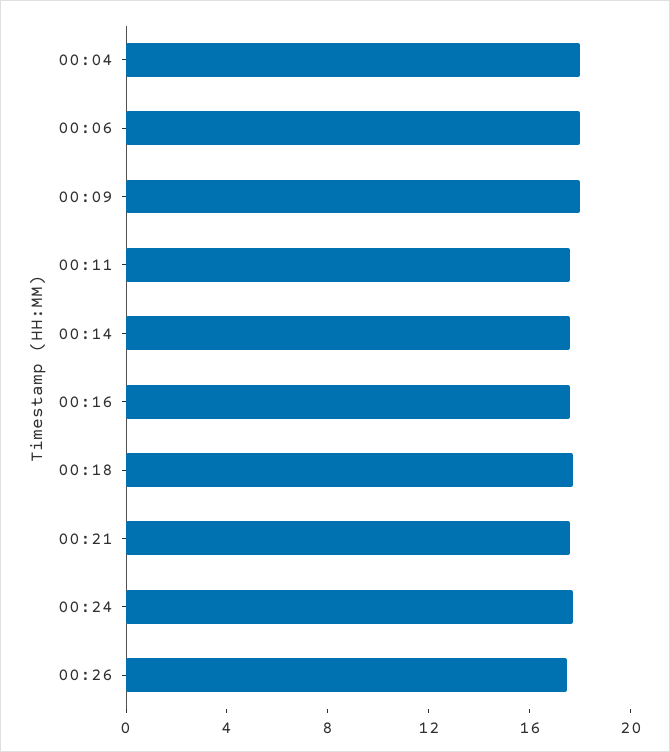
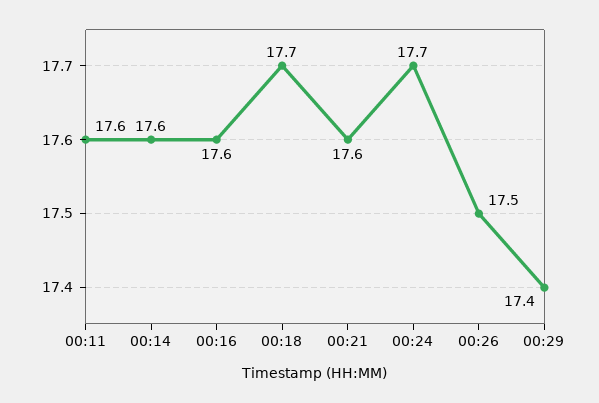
00:04: 18 -> none
00:06: 18 -> none
00:09: 18 -> none
00:29: none -> 17.4

